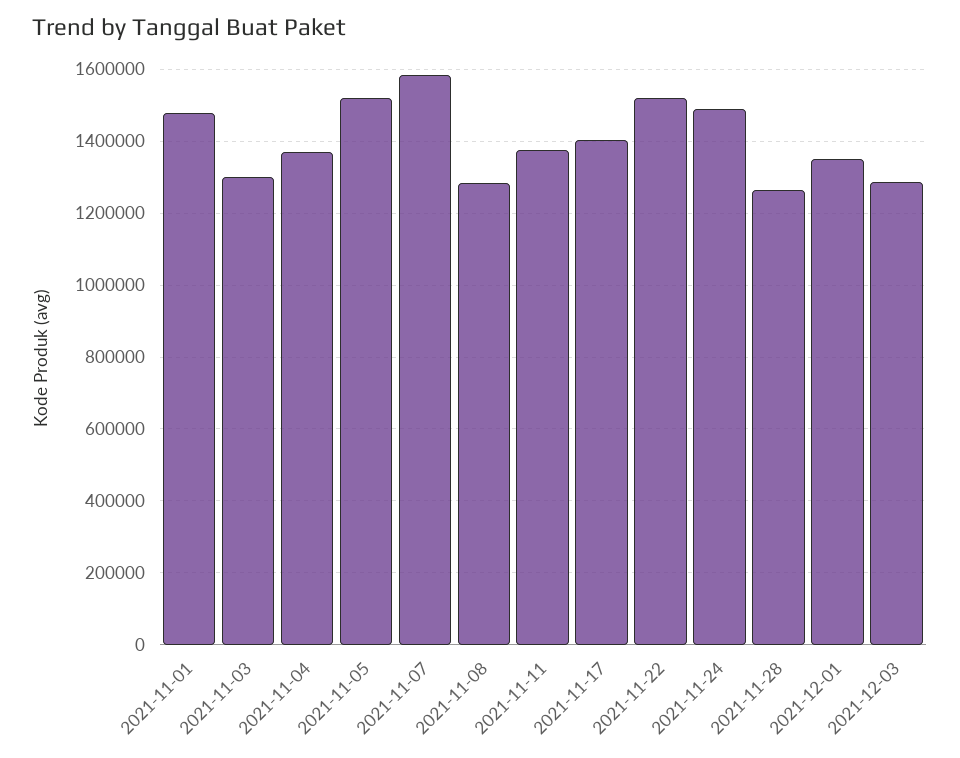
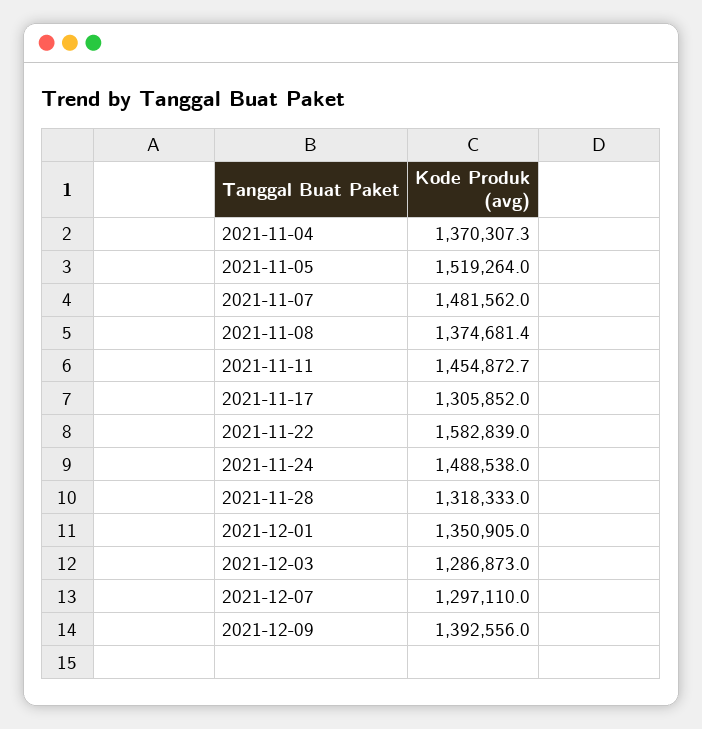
2021-11-01: 1480000 -> none
2021-11-03: 1300000 -> none
2021-11-07: 1580000 -> 1481562
2021-11-08: 1280000 -> 1374681.4
2021-11-11: 1380000 -> 1454872.7
2021-11-17: 1400000 -> 1305852
2021-11-22: 1520000 -> 1582839
2021-11-28: 1260000 -> 1318333
2021-12-07: none -> 1297110
2021-12-09: none -> 1392556

